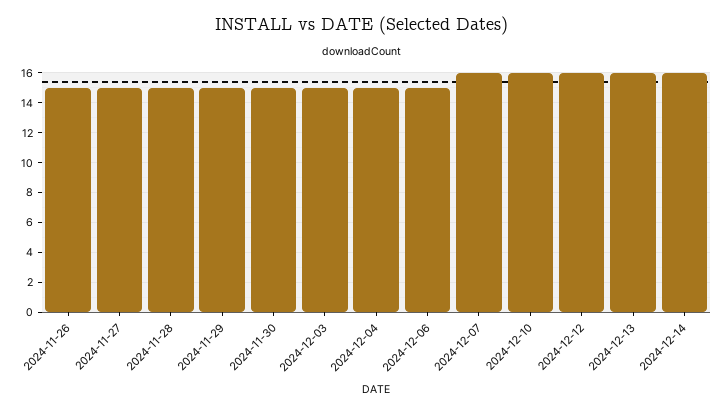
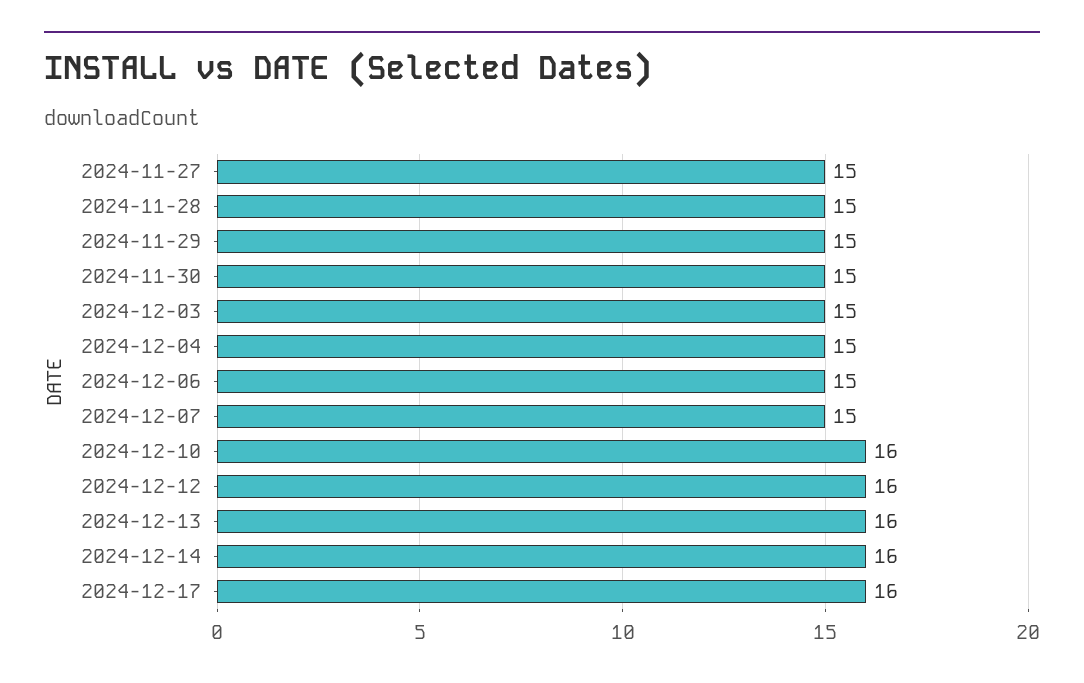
2024-11-26: 15 -> none
2024-12-07: 16 -> 15
2024-12-17: none -> 16

